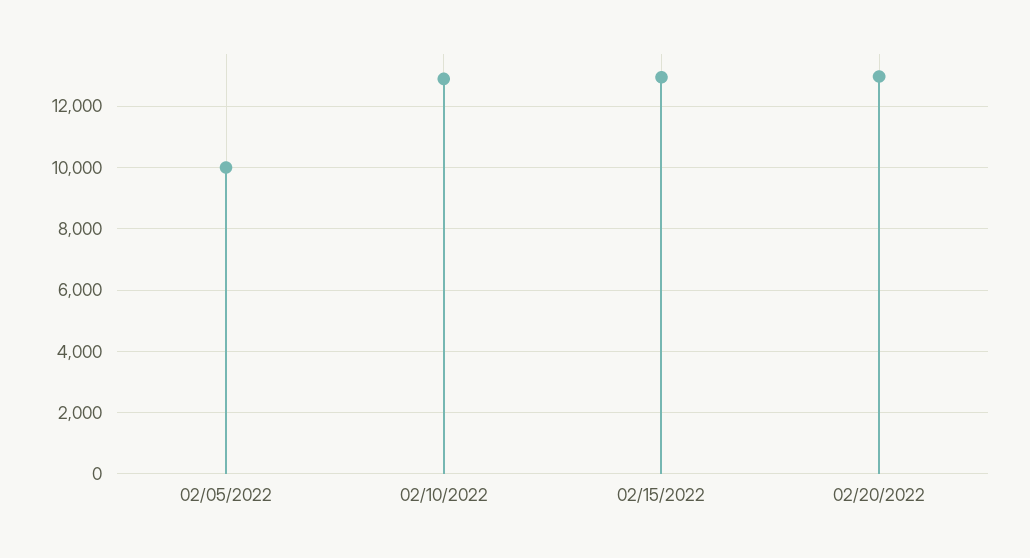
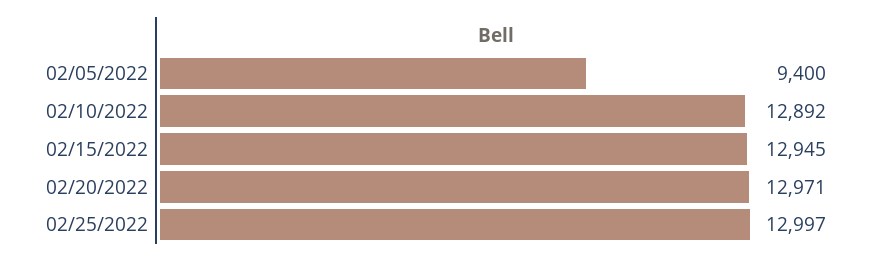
02/05/2022: 10000 -> 9400
02/25/2022: none -> 12997

